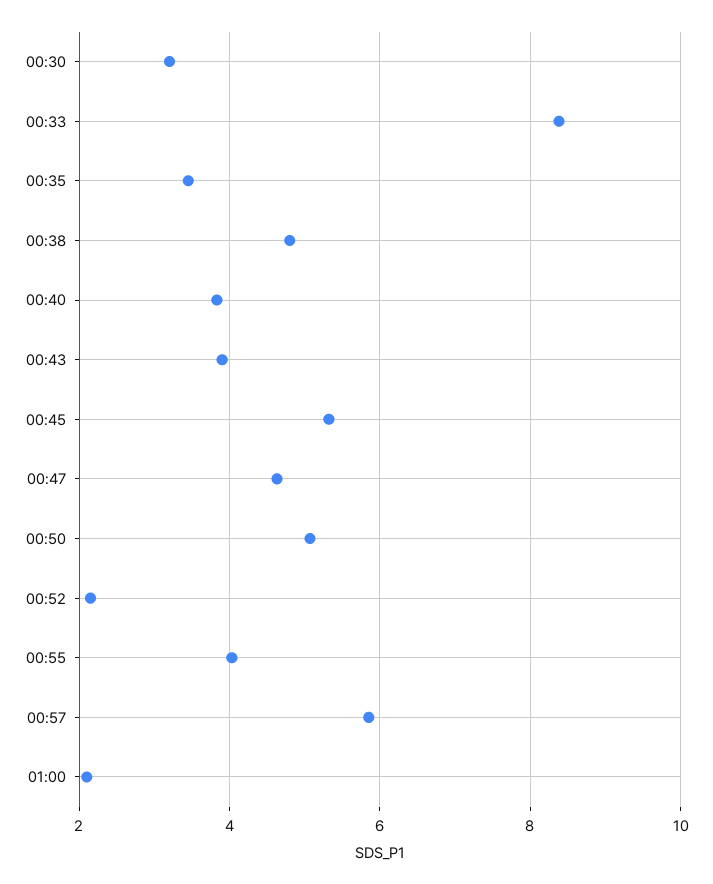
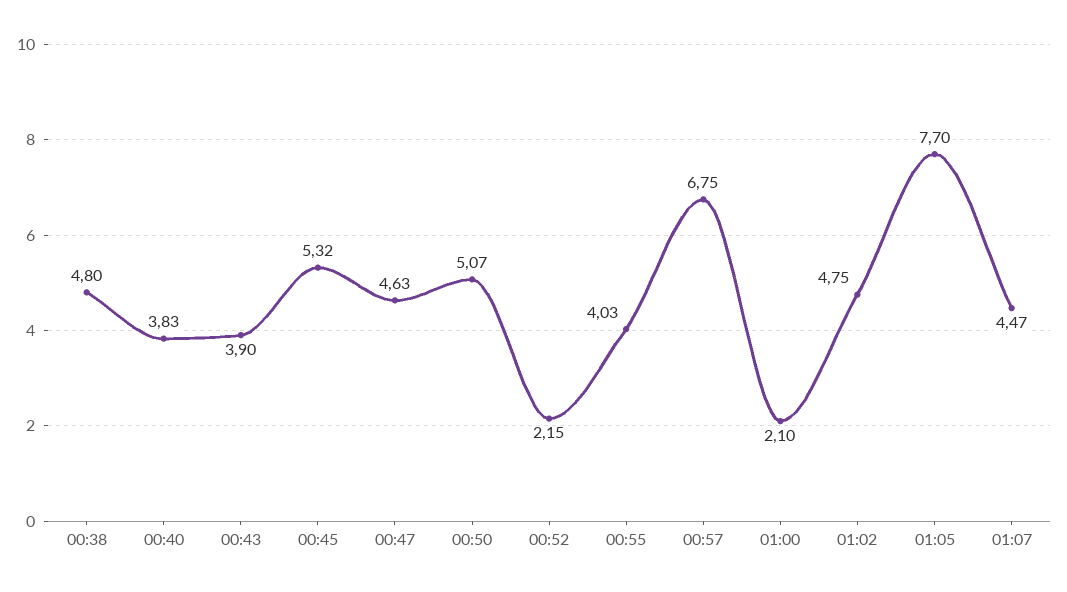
00:30: 3.2 -> none
00:33: 8.4 -> none
00:35: 3.4 -> none
00:57: 5.8 -> 6.75
01:02: none -> 4.75
01:05: none -> 7.7
01:07: none -> 4.47

